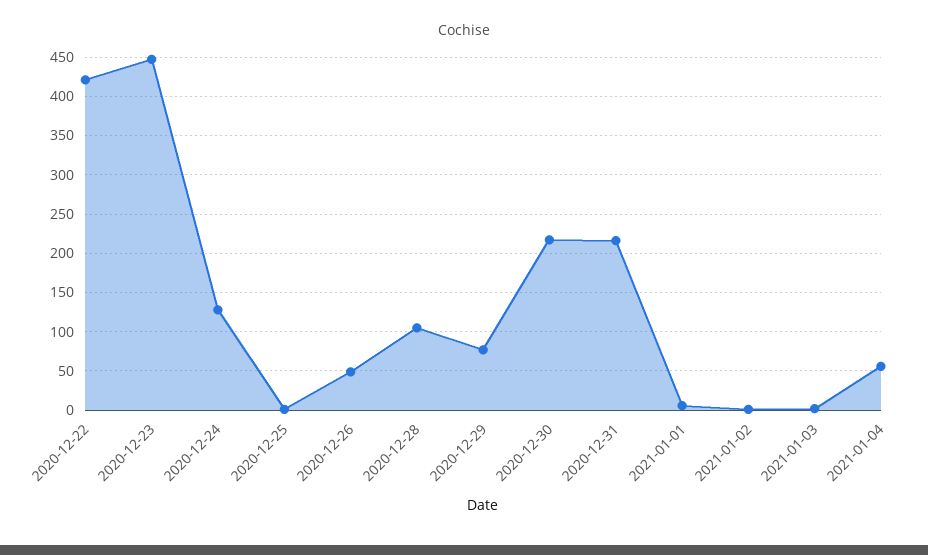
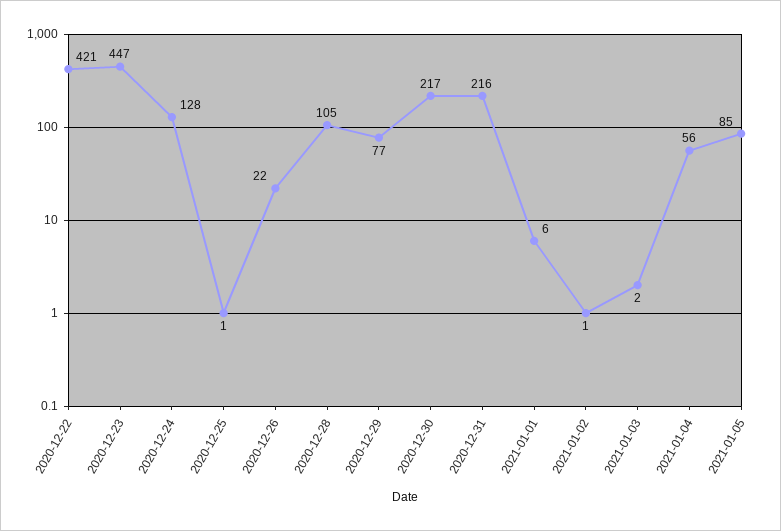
2020-12-26: 50 -> 22
2021-01-05: none -> 85

